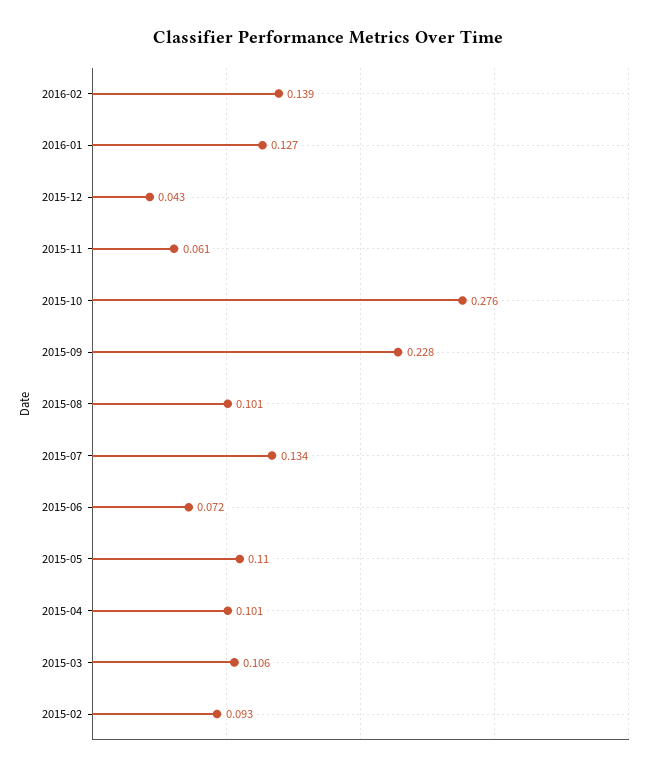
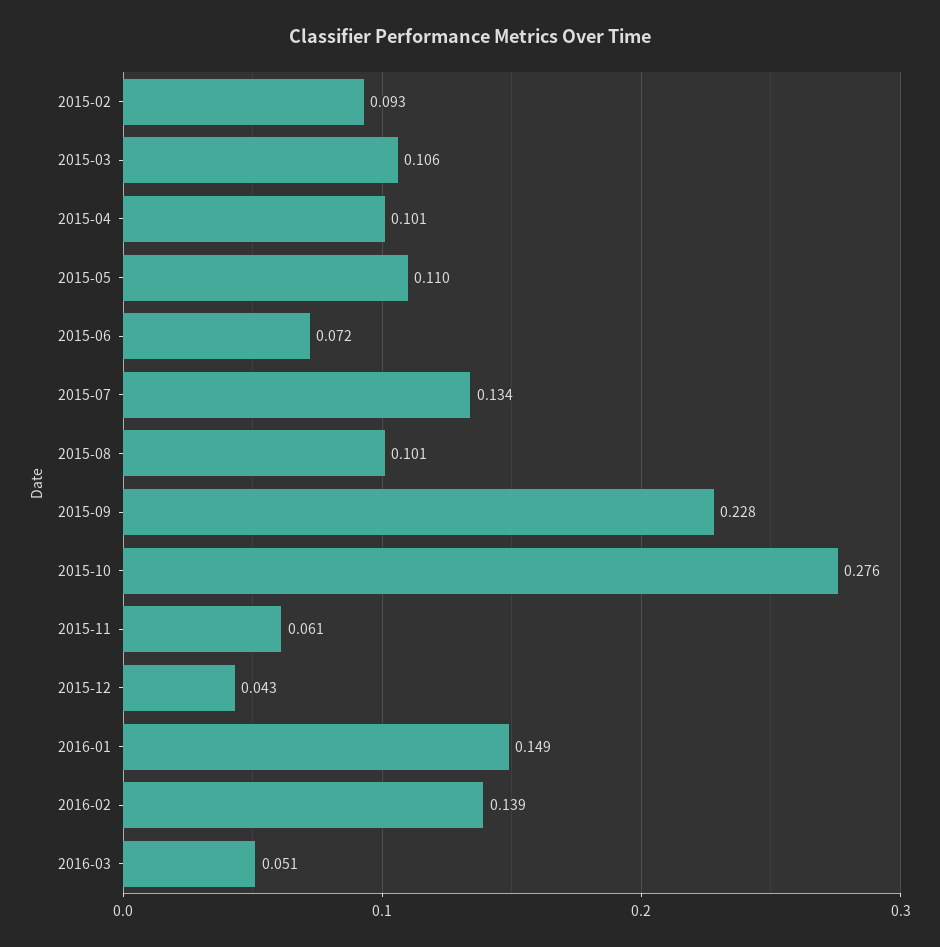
2016-01: 0.127 -> 0.149
2016-03: none -> 0.051

